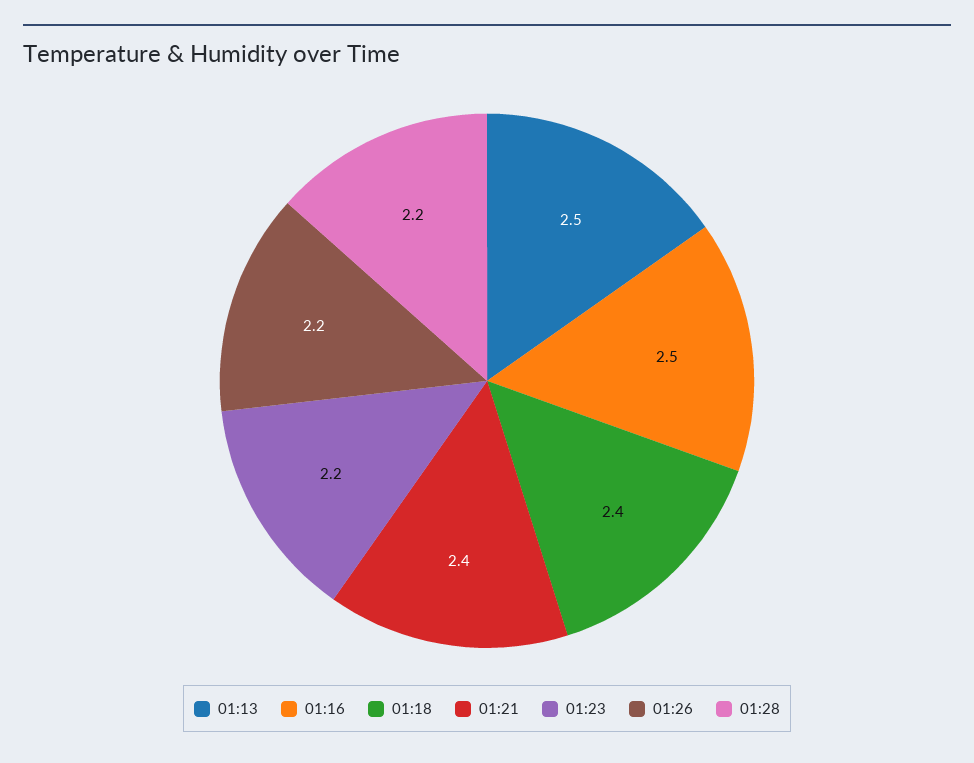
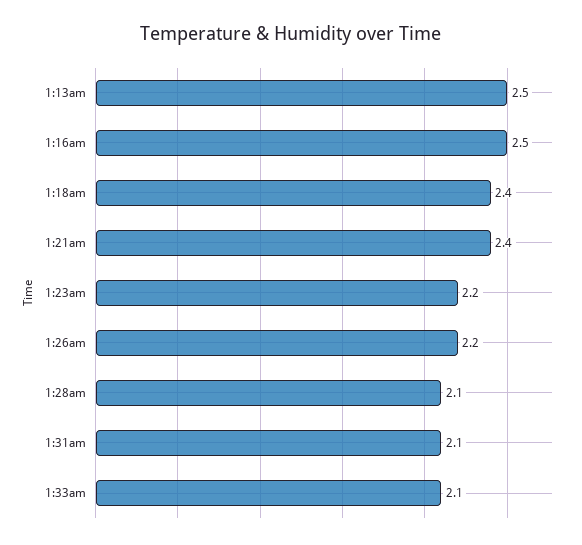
01:28: 2.2 -> 2.1
1:31am: none -> 2.1
1:33am: none -> 2.1

